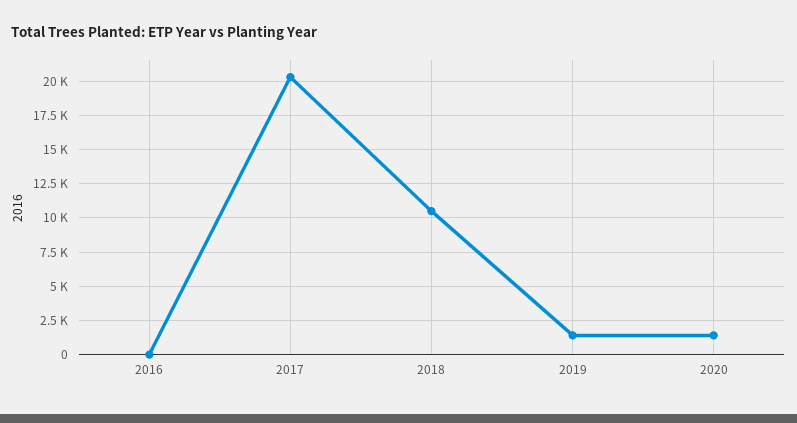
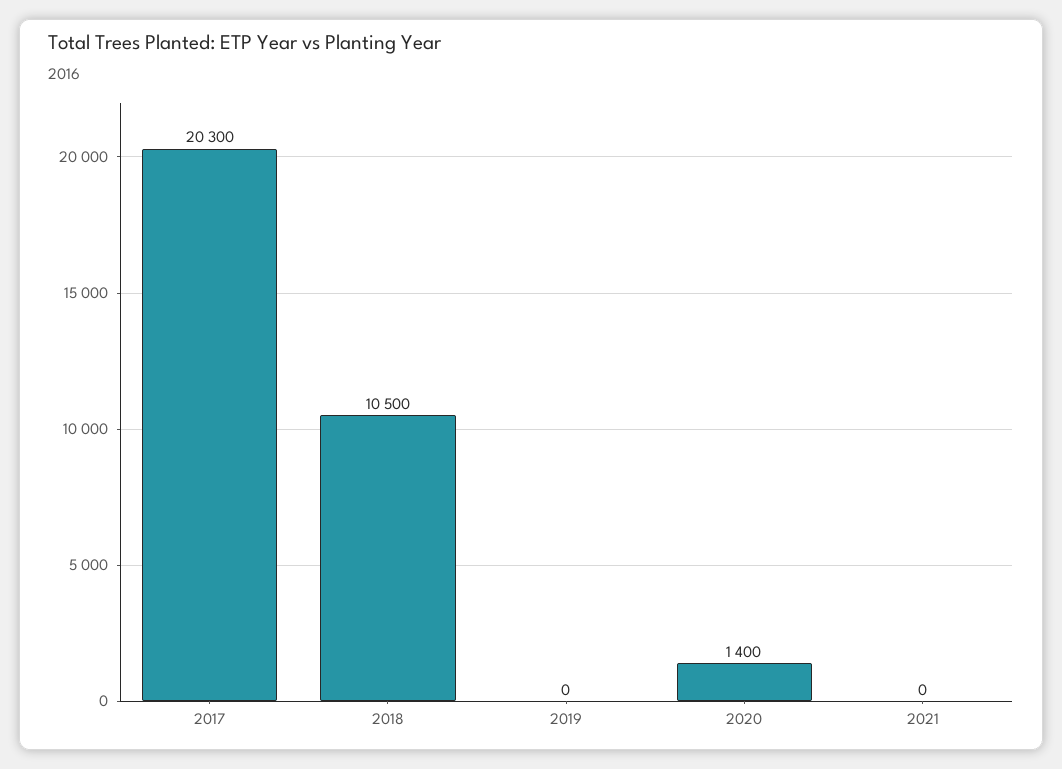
2016: 0 -> none
2019: 1500 -> 0
2021: none -> 0

